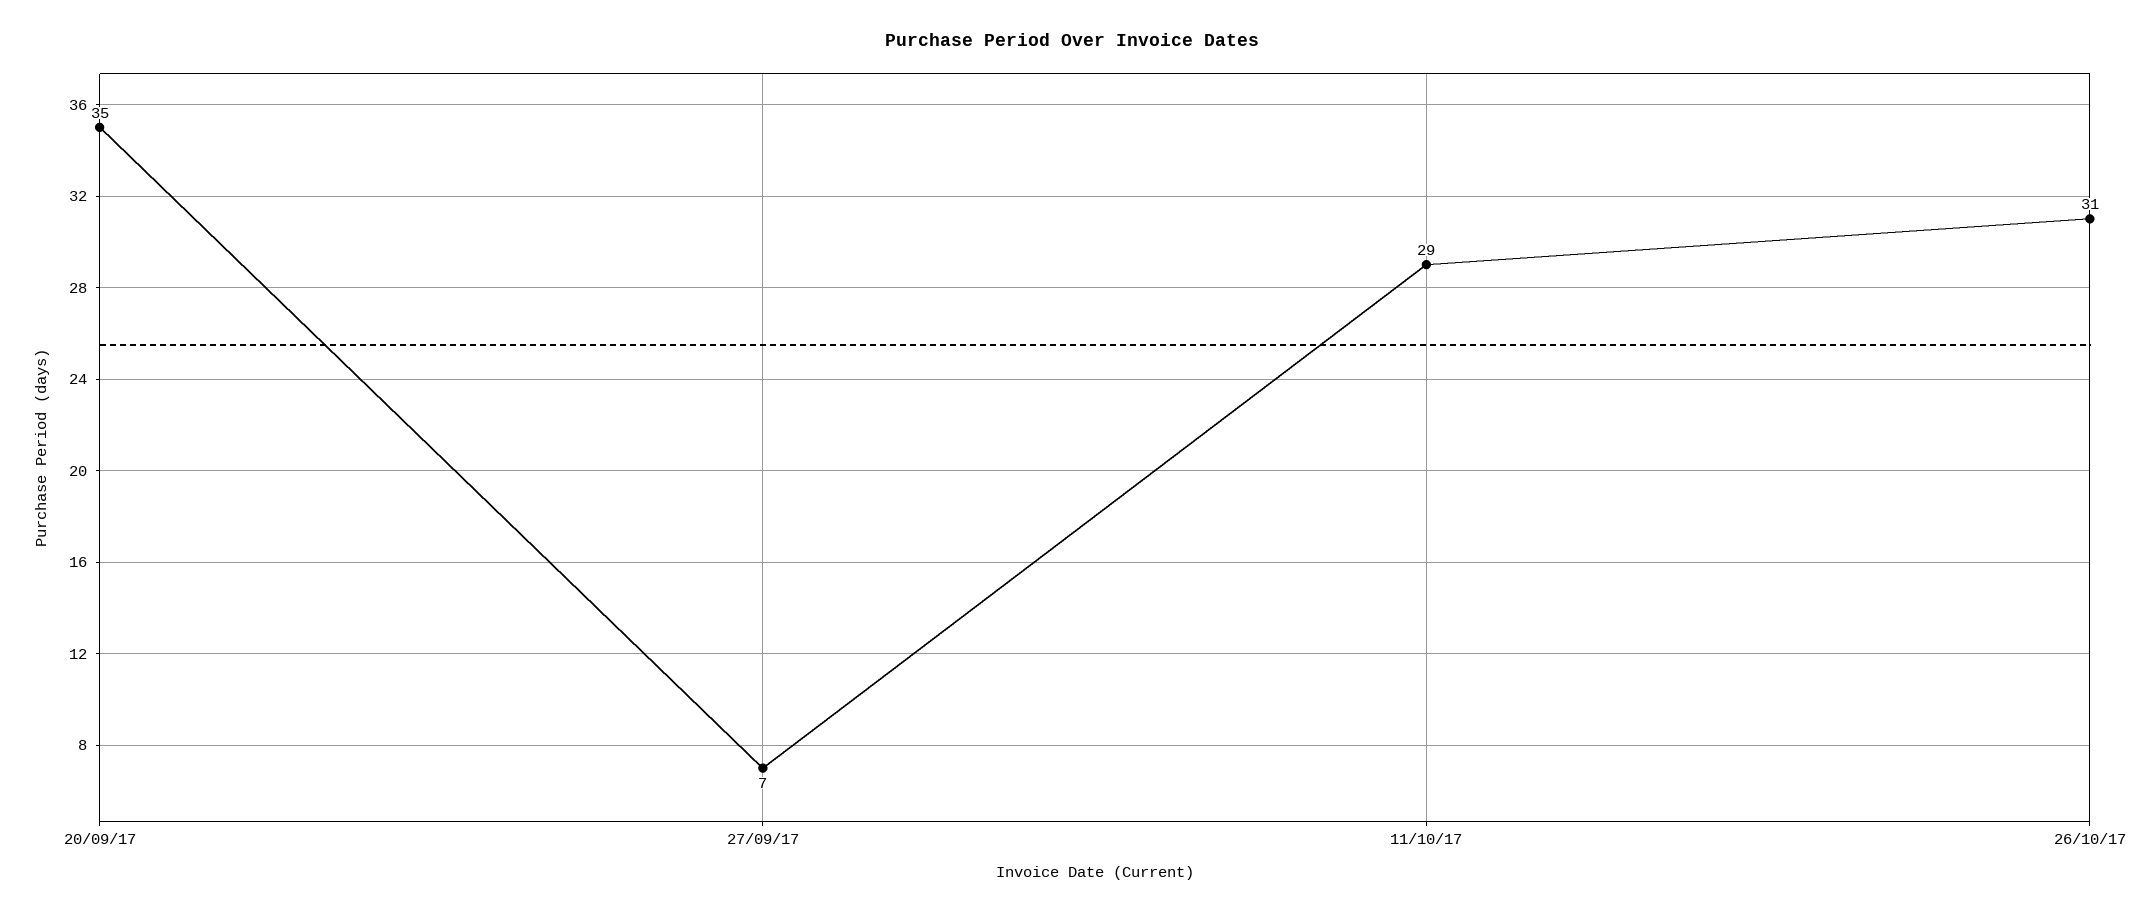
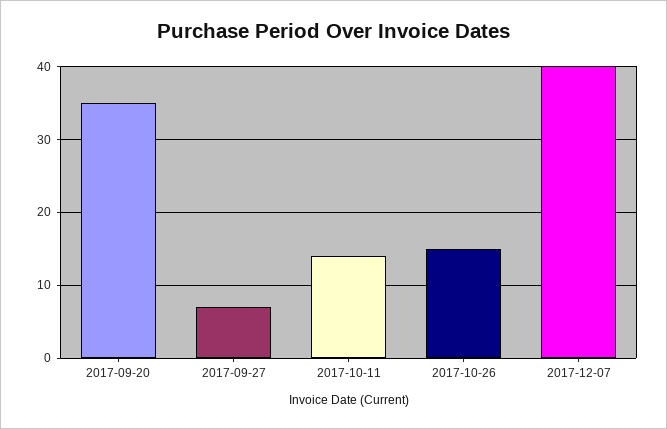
11/10/17: 29 -> 14
26/10/17: 31 -> 15
2017-12-07: none -> 40

